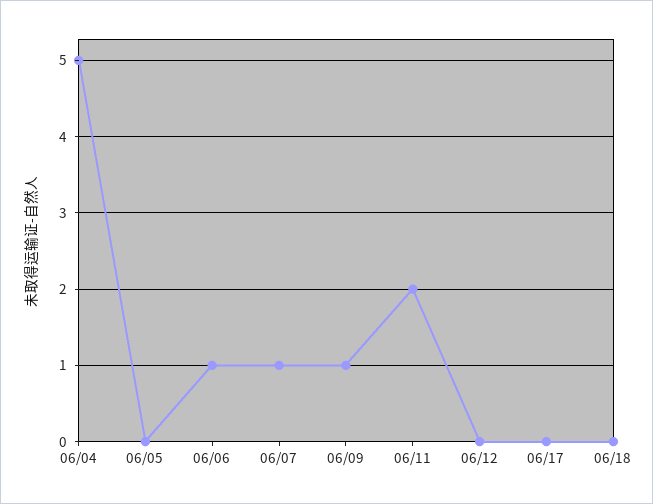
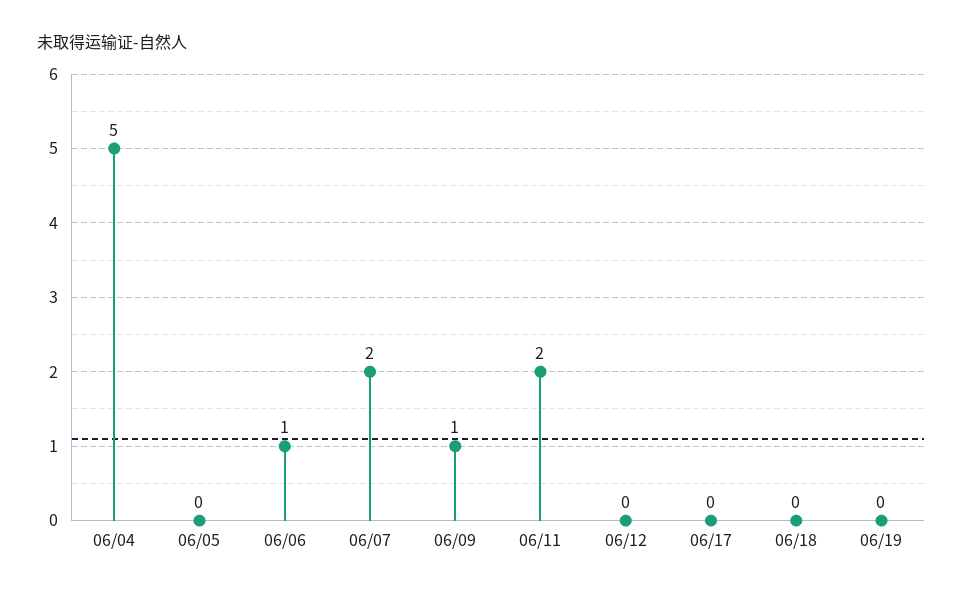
06/07: 1 -> 2
06/19: none -> 0

